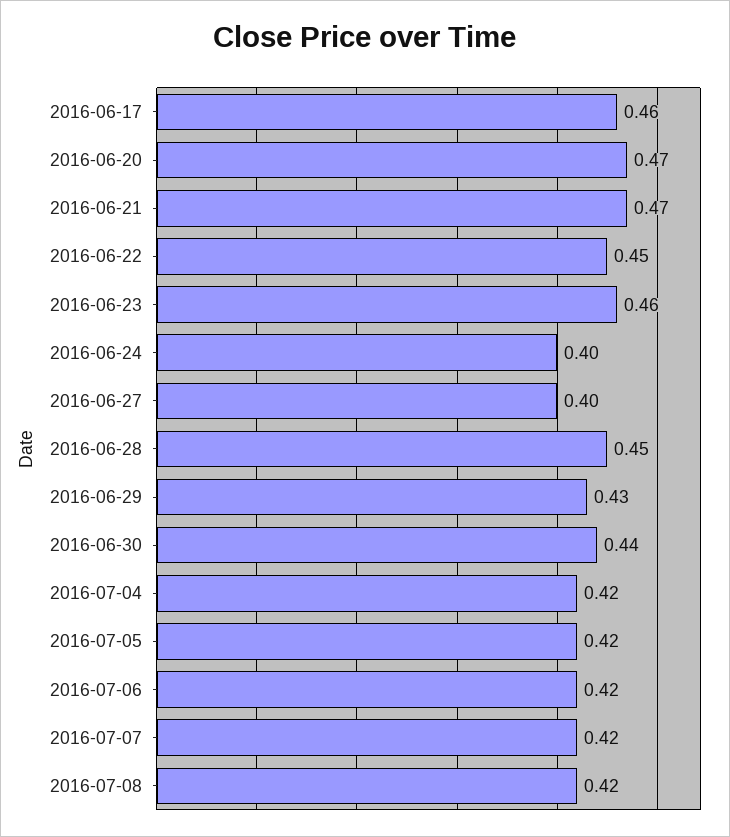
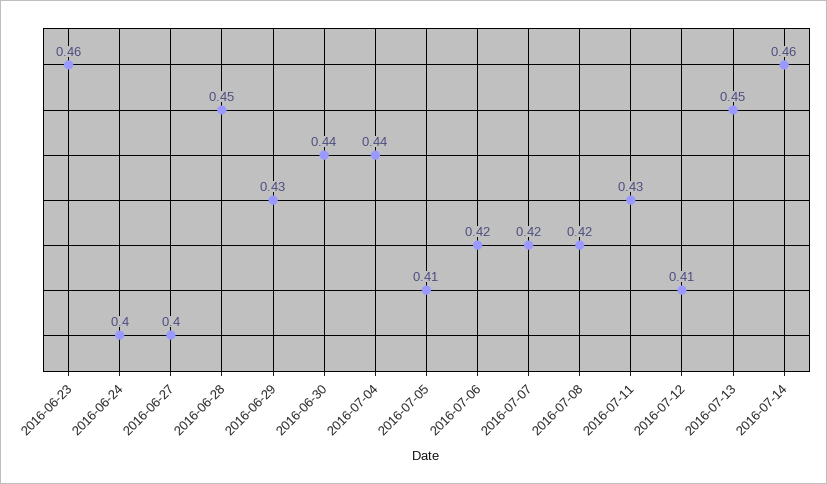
2016-06-17: 0.46 -> none
2016-06-20: 0.47 -> none
2016-06-21: 0.47 -> none
2016-06-22: 0.45 -> none
2016-07-04: 0.42 -> 0.44
2016-07-05: 0.42 -> 0.41
2016-07-11: none -> 0.43
2016-07-12: none -> 0.41
2016-07-13: none -> 0.45
2016-07-14: none -> 0.46

